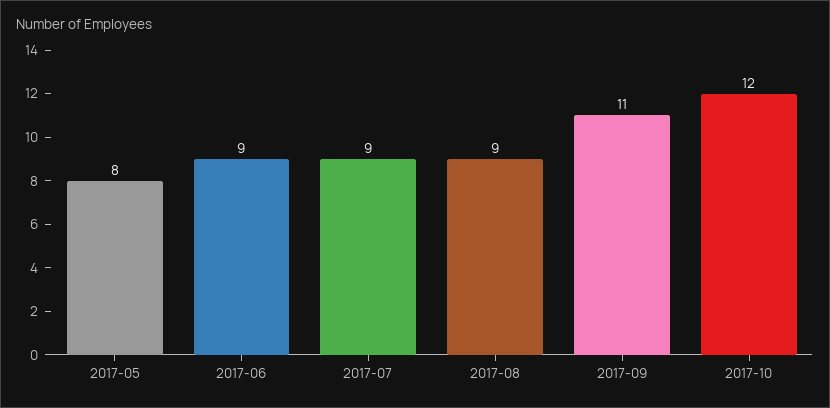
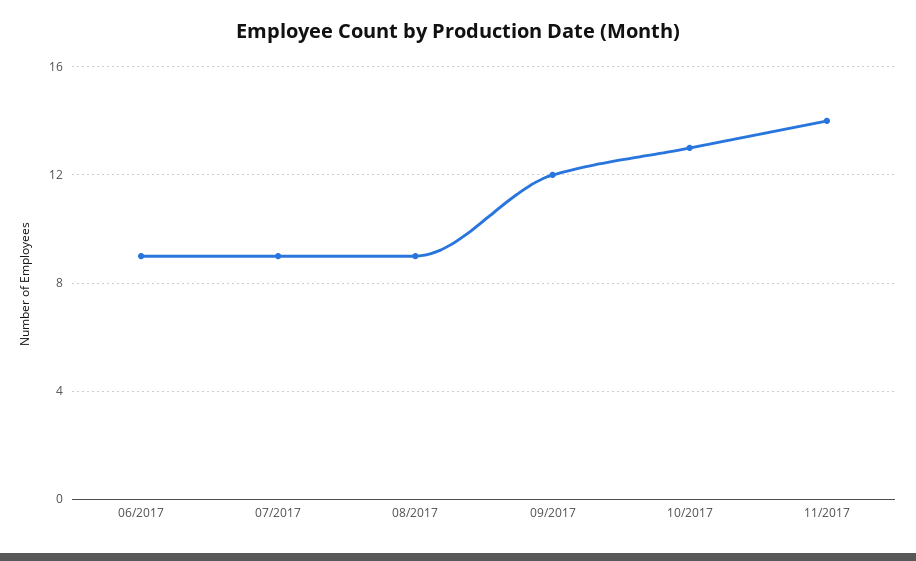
2017-05: 8 -> none
2017-09: 11 -> 12
2017-10: 12 -> 13
11/2017: none -> 14

